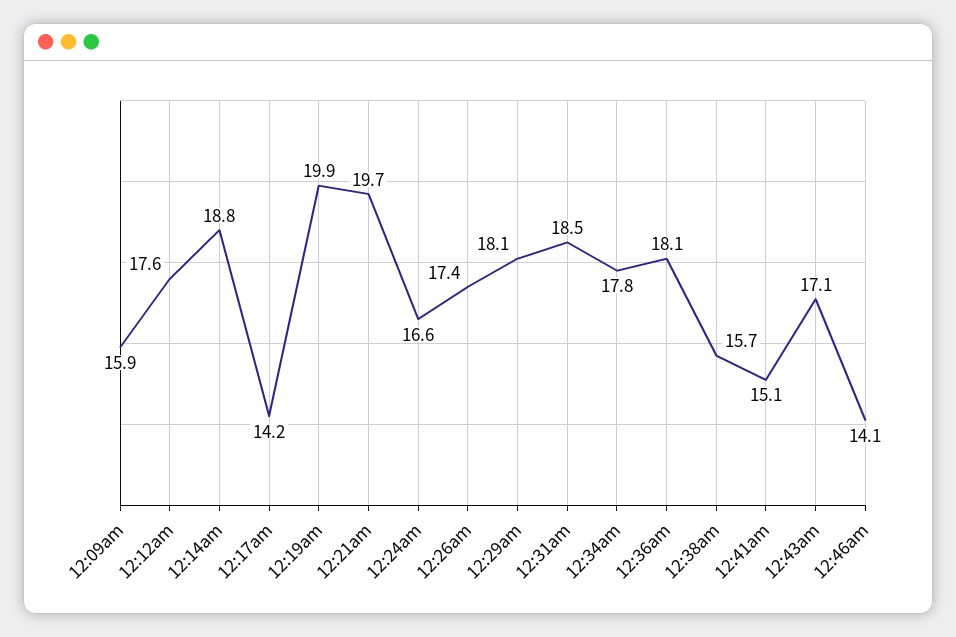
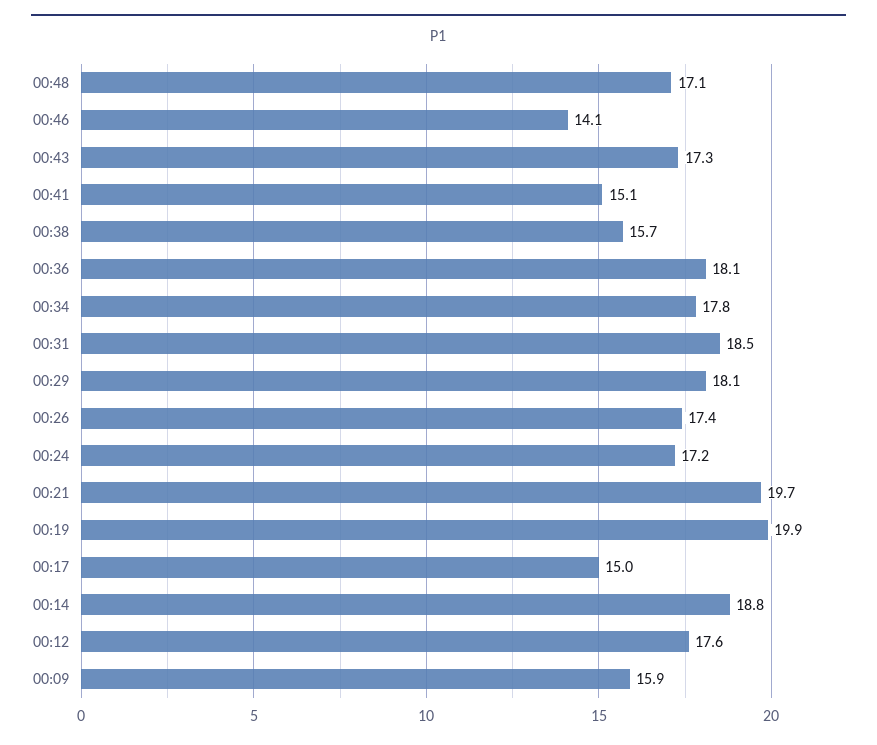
12:17am: 14.2 -> 15
12:24am: 16.6 -> 17.2
12:43am: 17.1 -> 17.3
00:48: none -> 17.1

